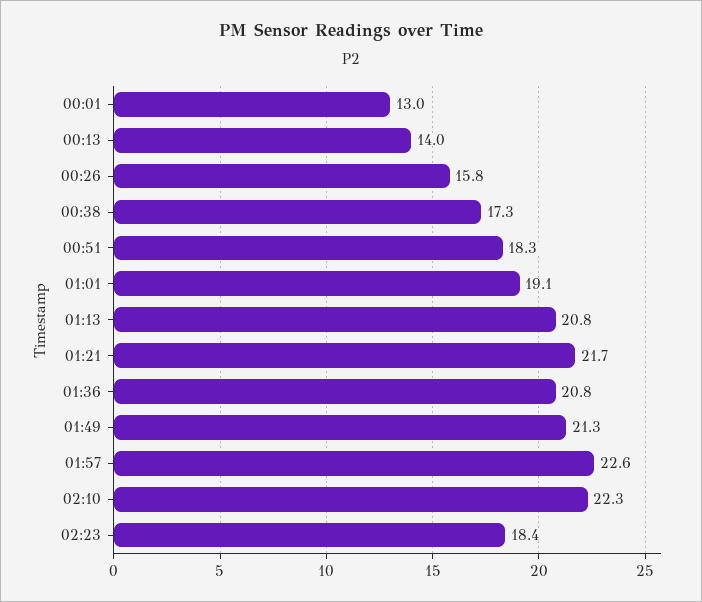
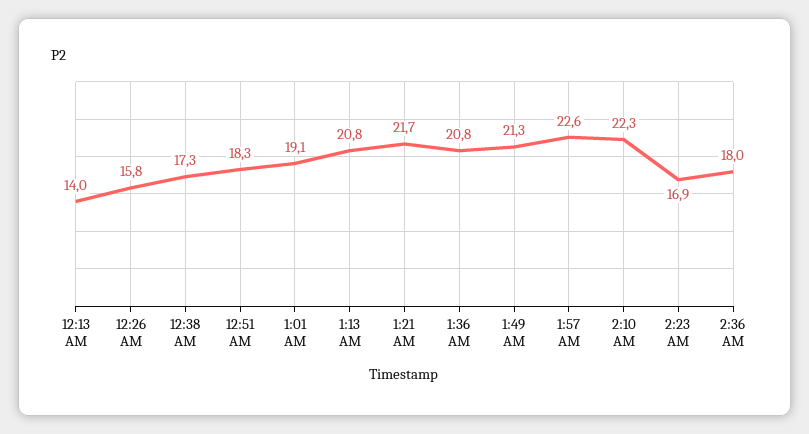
00:01: 13 -> none
02:23: 18.4 -> 16.9
2:36 AM: none -> 18

